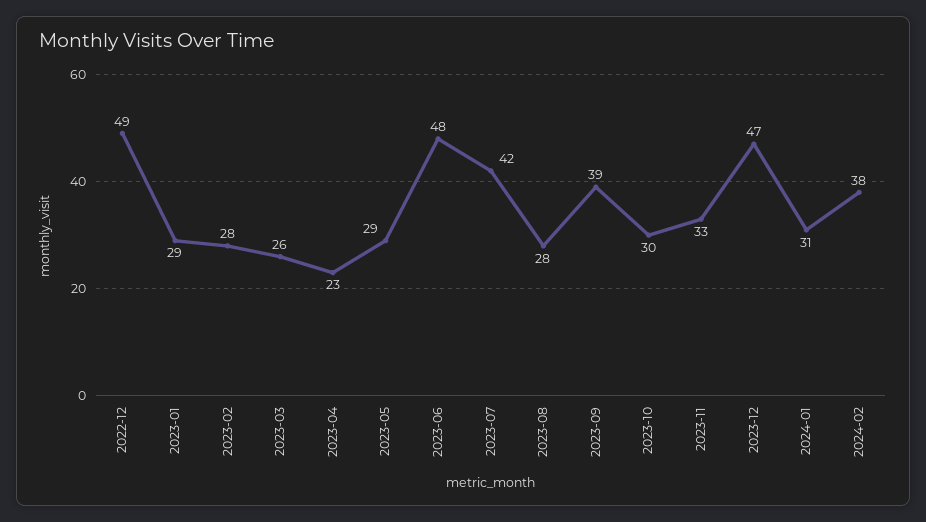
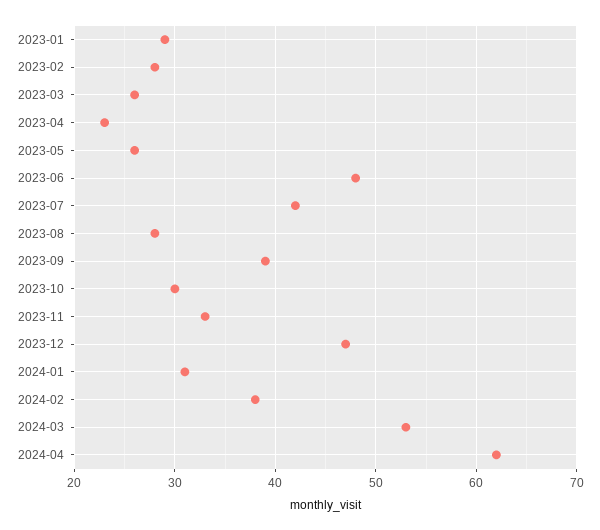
2022-12: 49 -> none
2023-05: 29 -> 26
2024-03: none -> 53
2024-04: none -> 62

